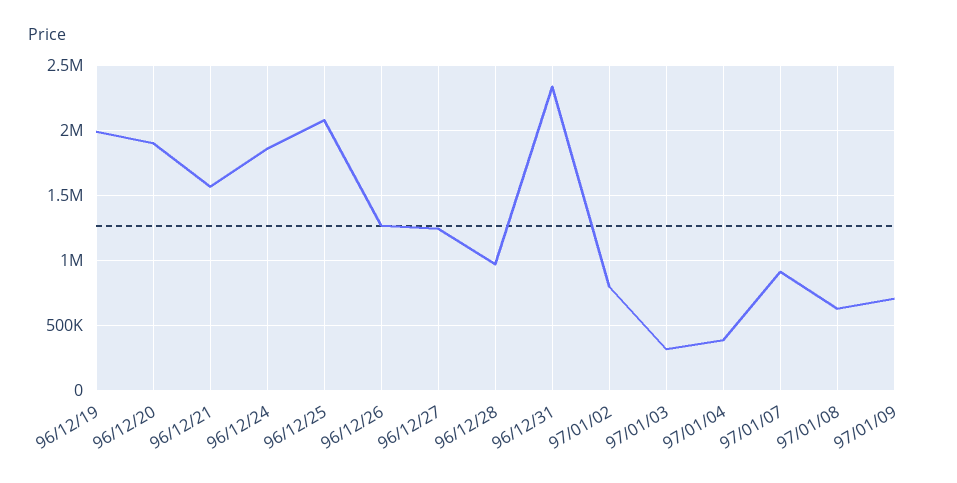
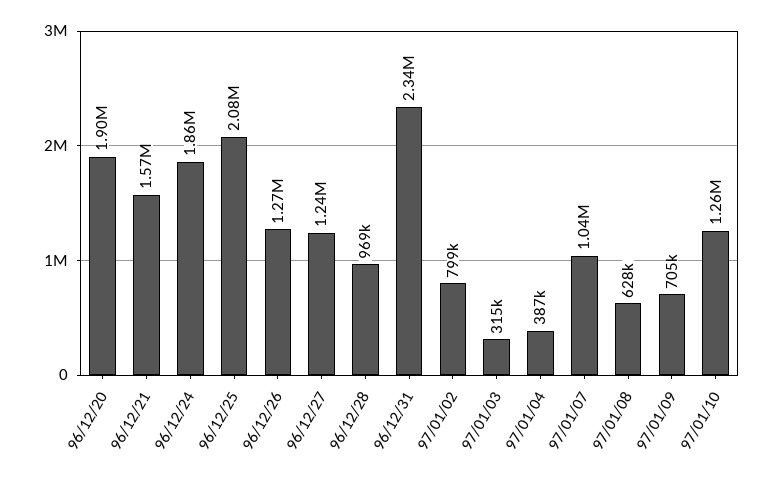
96/12/19: 2000000 -> none
97/01/07: 900000 -> 1040000
97/01/10: none -> 1260000

